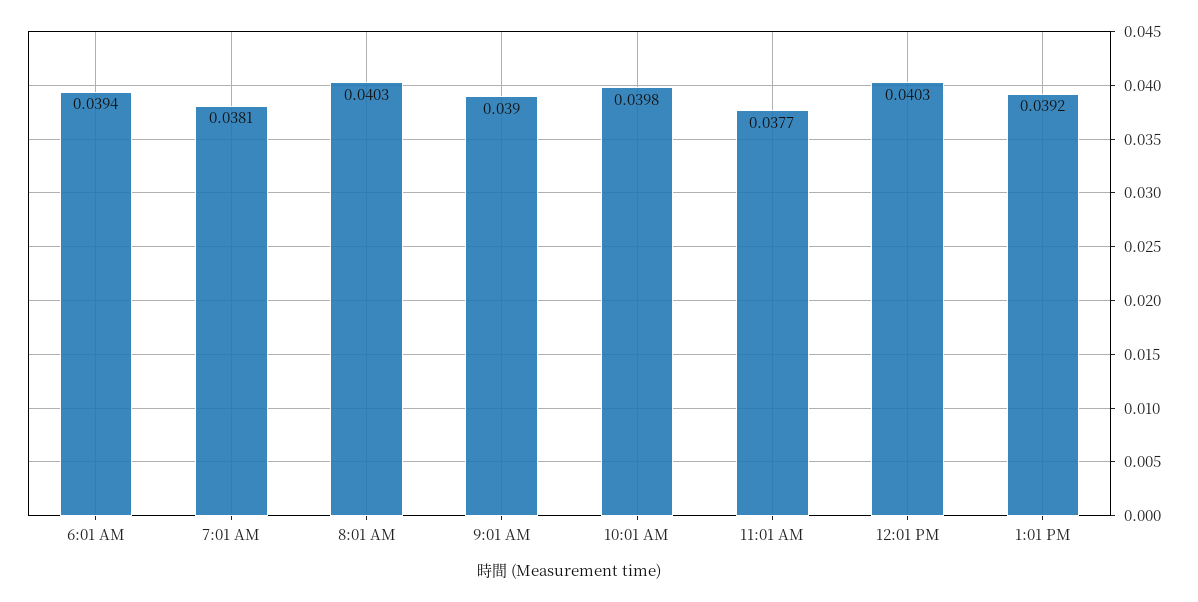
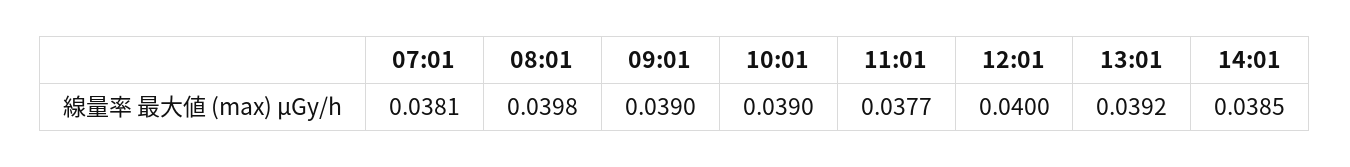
6:01 AM: 0.0394 -> none
8:01 AM: 0.0403 -> 0.0398
10:01 AM: 0.0398 -> 0.039
12:01 PM: 0.0403 -> 0.04
14:01: none -> 0.0385

